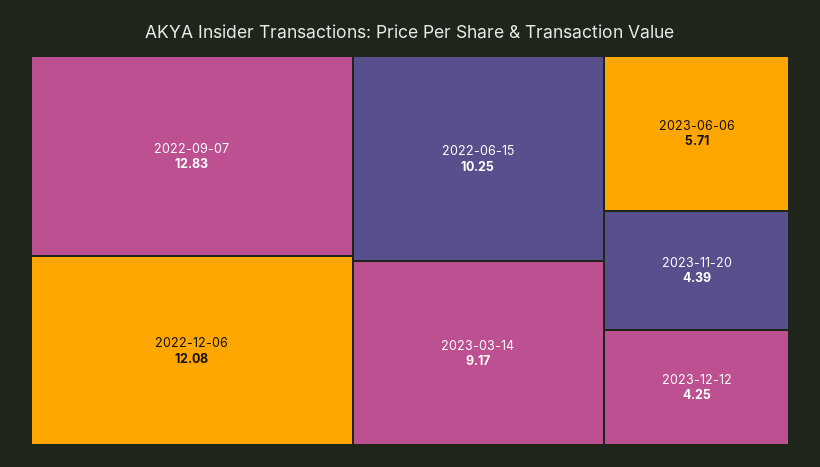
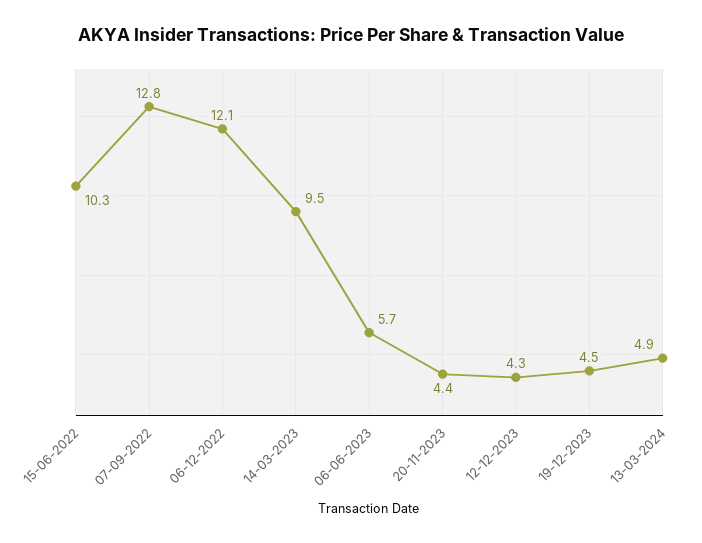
2023-03-14: 9.17 -> 9.5
19-12-2023: none -> 4.5
13-03-2024: none -> 4.9

